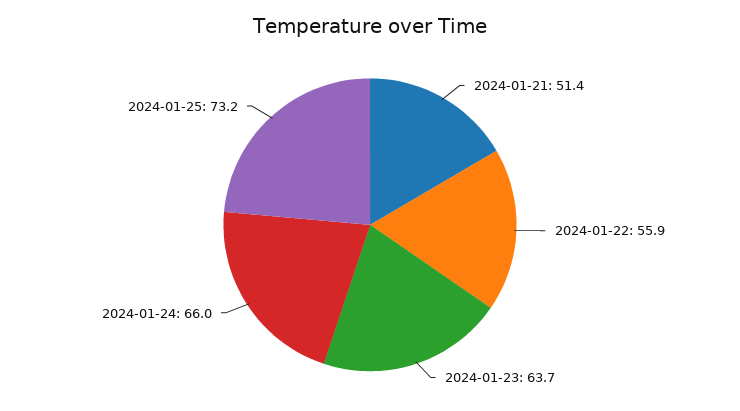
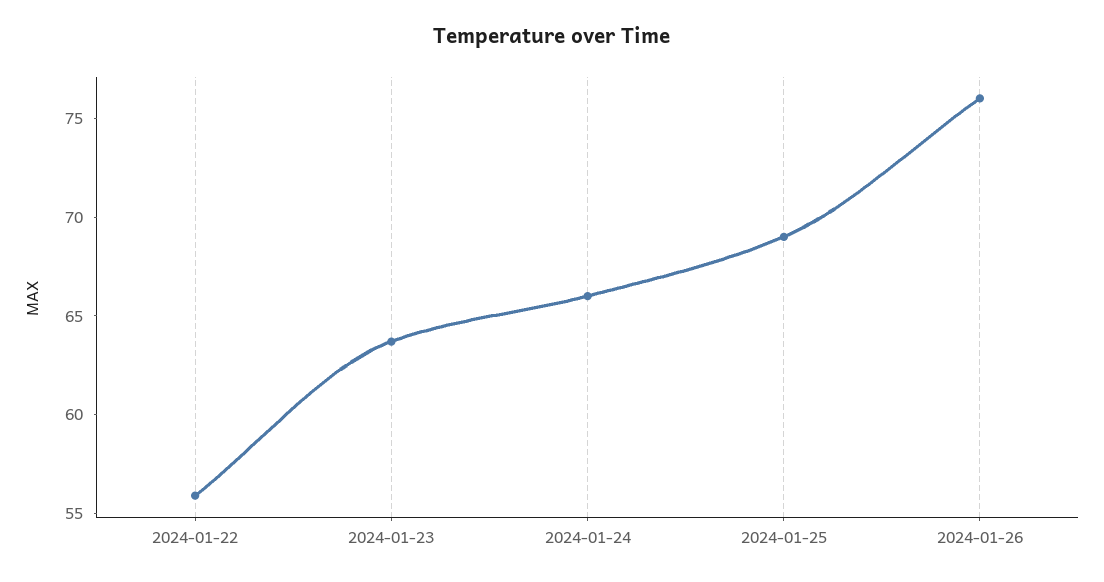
2024-01-21: 51.4 -> none
2024-01-25: 73.2 -> 69
2024-01-26: none -> 76

